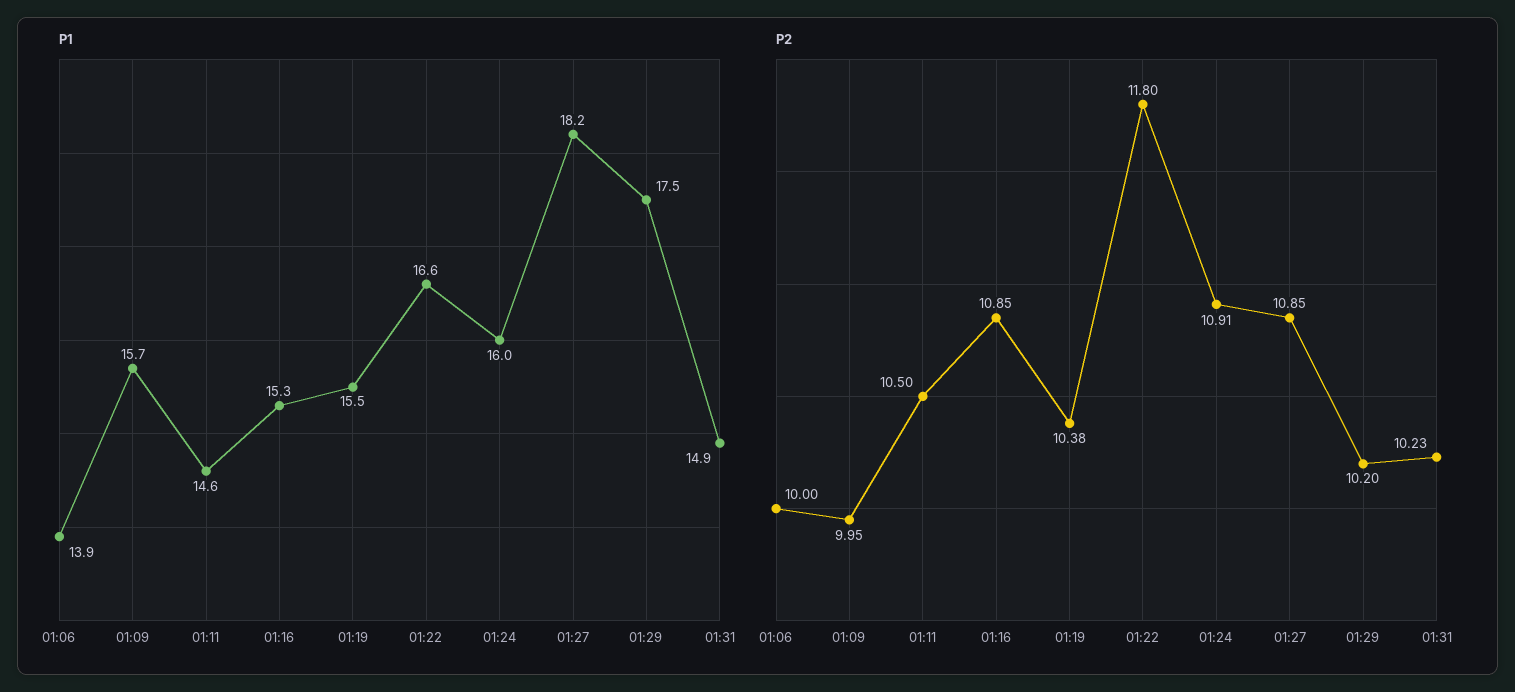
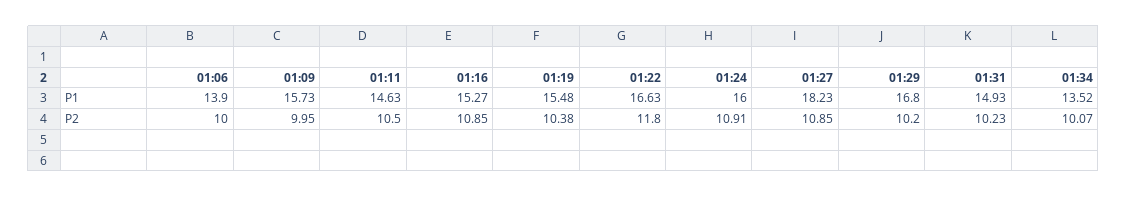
P1, 01:29: 17.5 -> 16.8
P1, 01:34: none -> 13.52
P2, 01:34: none -> 10.07

